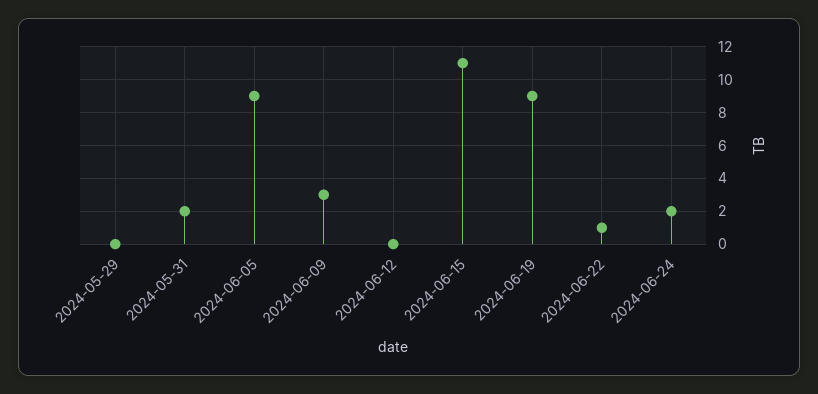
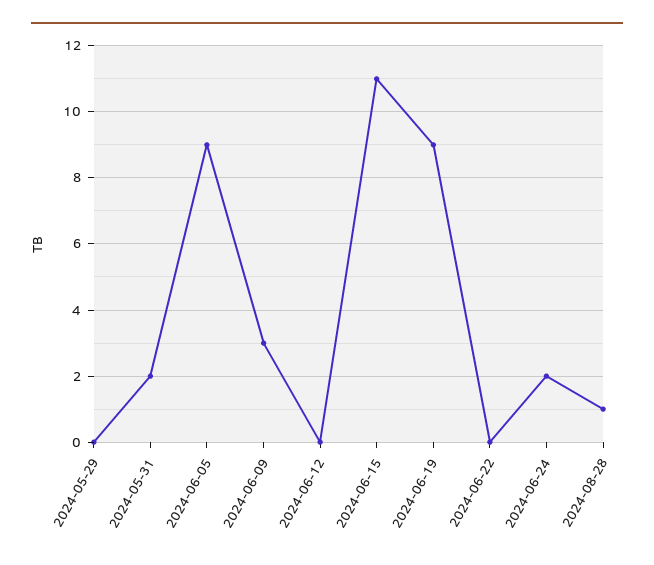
2024-06-22: 1 -> 0
2024-08-28: none -> 1

